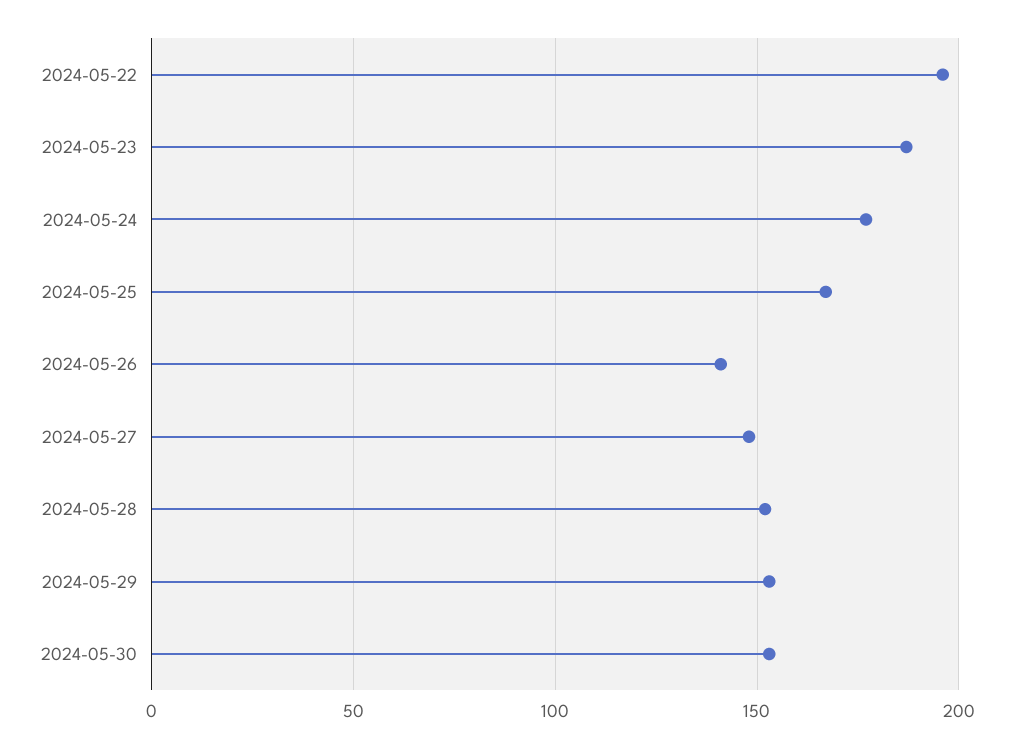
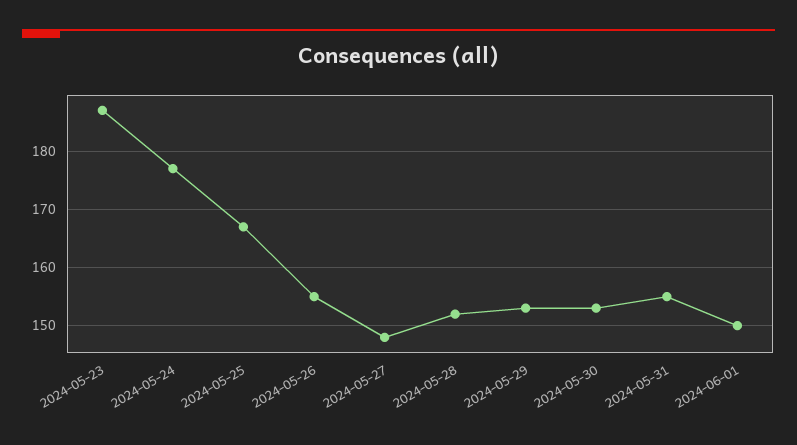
2024-05-22: 195 -> none
2024-05-26: 140 -> 155
2024-05-31: none -> 155
2024-06-01: none -> 150

